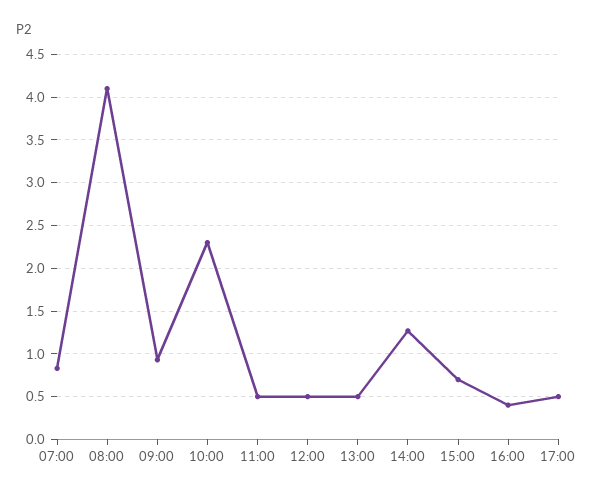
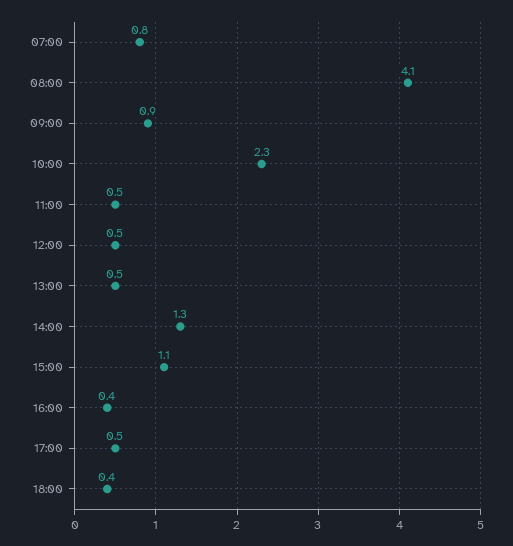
15:00: 0.7 -> 1.1
18:00: none -> 0.4

